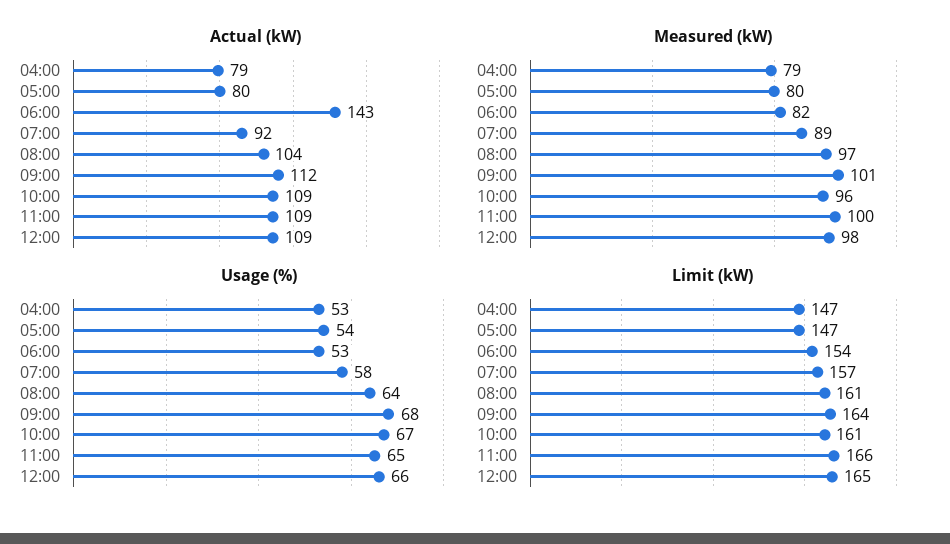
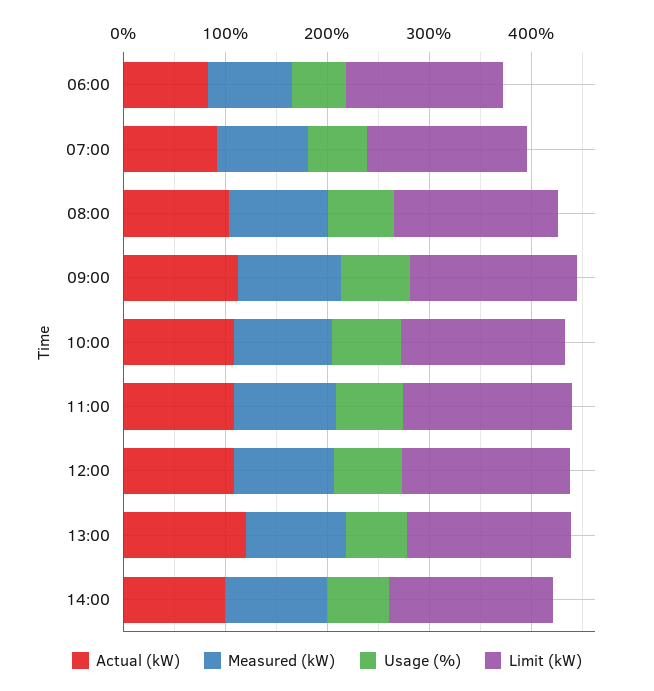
Actual (kW), 04:00: 79 -> none
Actual (kW), 05:00: 80 -> none
Actual (kW), 06:00: 143 -> 80
Measured (kW), 04:00: 79 -> none
Measured (kW), 05:00: 80 -> none
Usage (%), 04:00: 53 -> none
Usage (%), 05:00: 54 -> none
Limit (kW), 04:00: 147 -> none
Limit (kW), 05:00: 147 -> none
Actual (kW), 13:00: none -> 120
Measured (kW), 13:00: none -> 100
Usage (%), 13:00: none -> 60
Limit (kW), 13:00: none -> 160
Actual (kW), 14:00: none -> 100
Measured (kW), 14:00: none -> 100
Usage (%), 14:00: none -> 60
Limit (kW), 14:00: none -> 160

